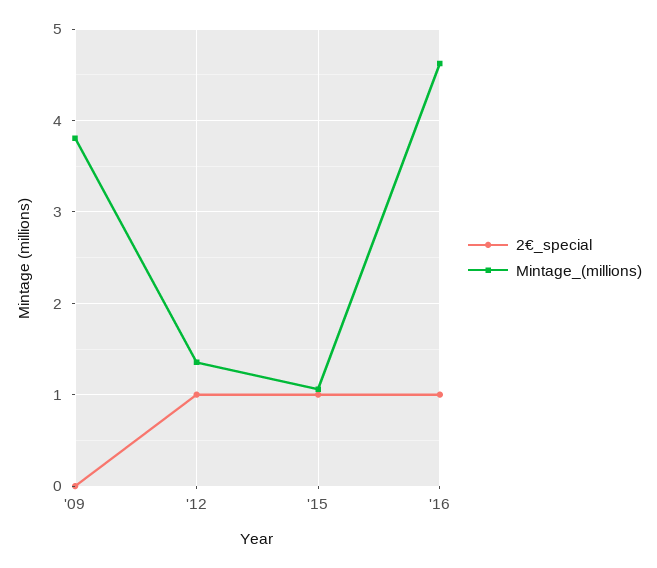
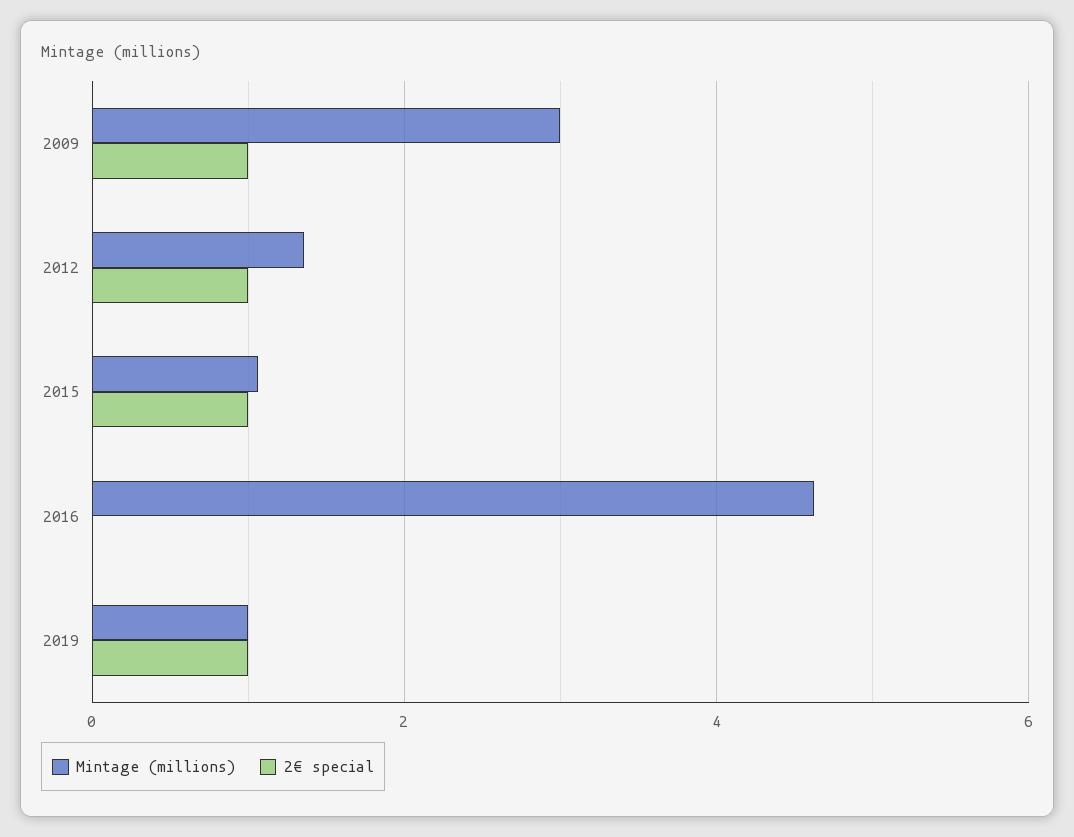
2€_special, '09: 0 -> 1
Mintage_(millions), '09: 3.8 -> 3
2€_special, '16: 1 -> 0
Mintage_(millions), 2019: none -> 1
2€_special, 2019: none -> 1

